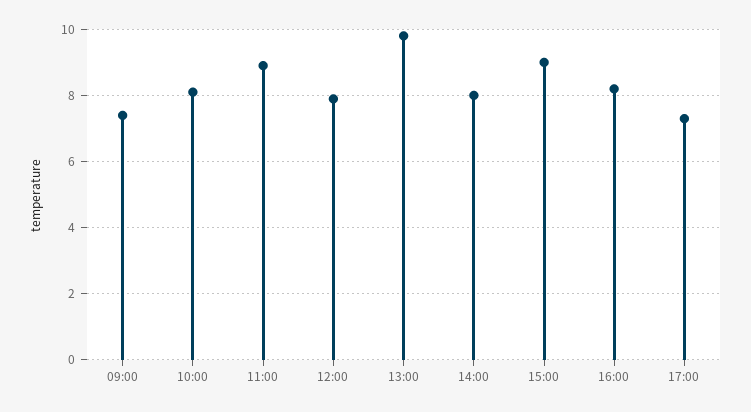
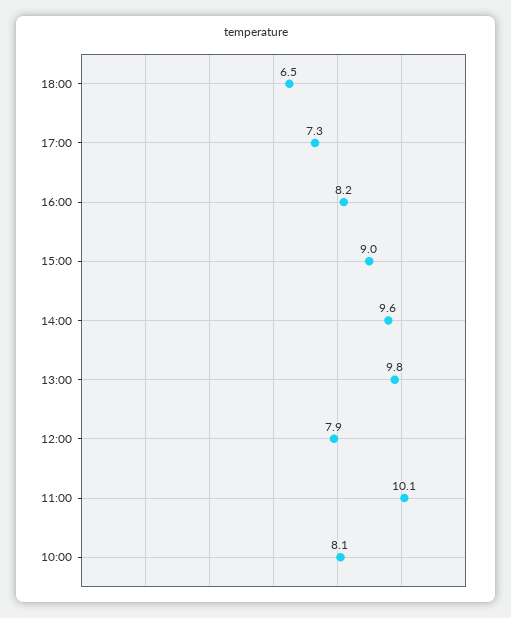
09:00: 7.5 -> none
11:00: 9 -> 10.1
14:00: 8 -> 9.6
18:00: none -> 6.5

